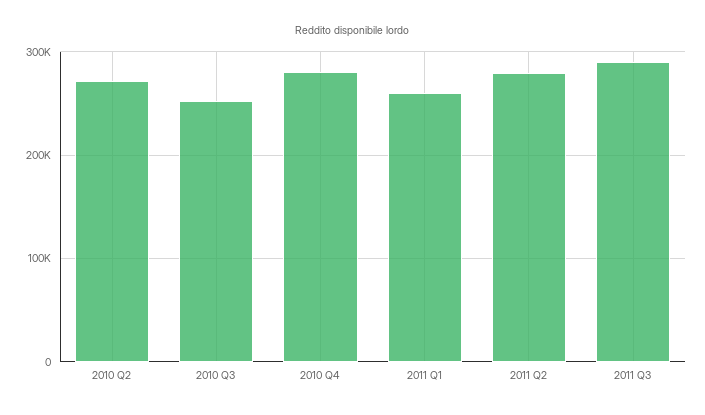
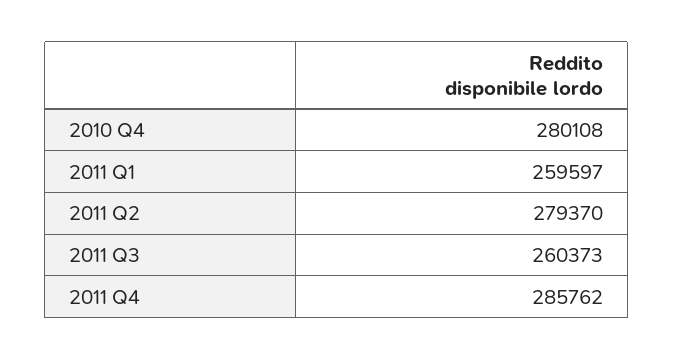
2010 Q2: 270000 -> none
2010 Q3: 250000 -> none
2011 Q3: 290000 -> 260373
2011 Q4: none -> 285762

